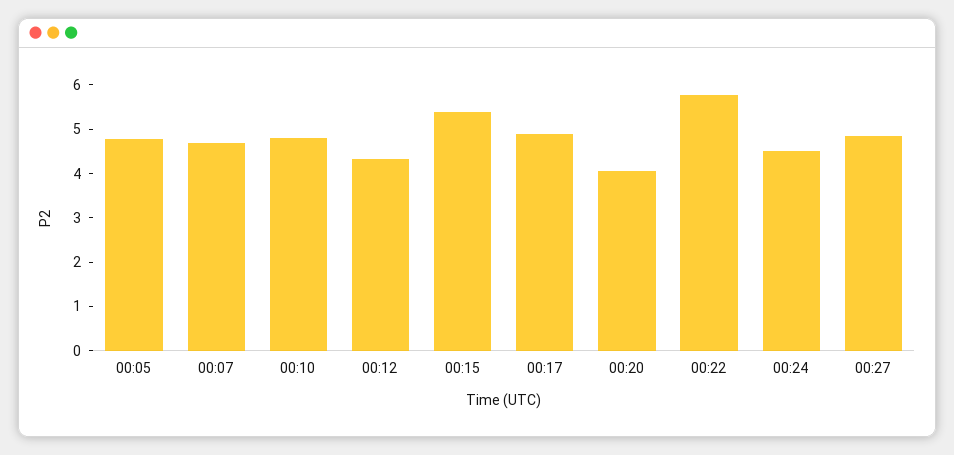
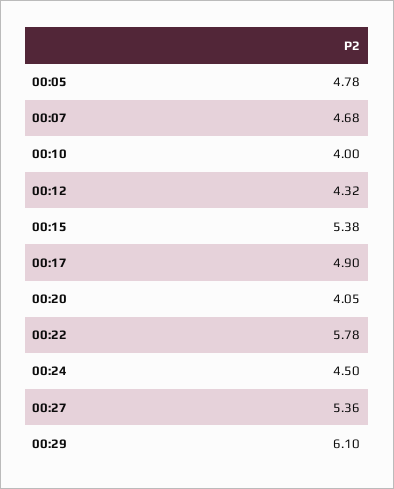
00:10: 4.8 -> 4
00:27: 4.8 -> 5.36
00:29: none -> 6.1

